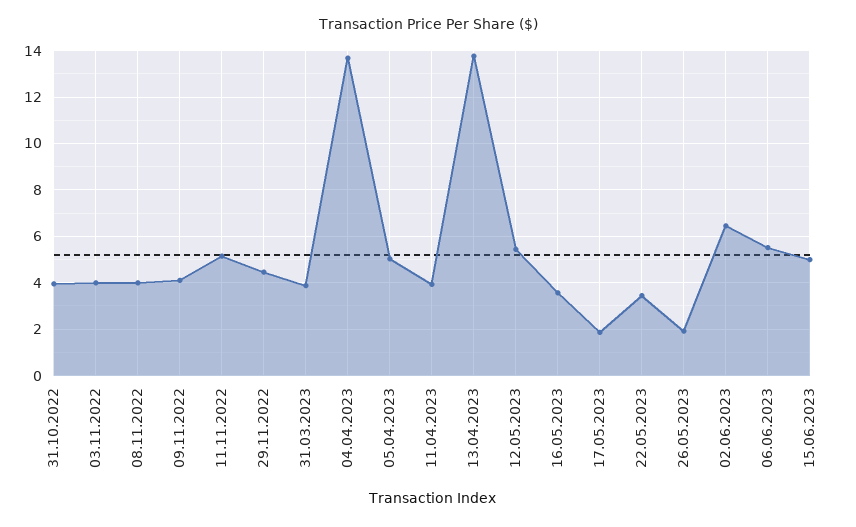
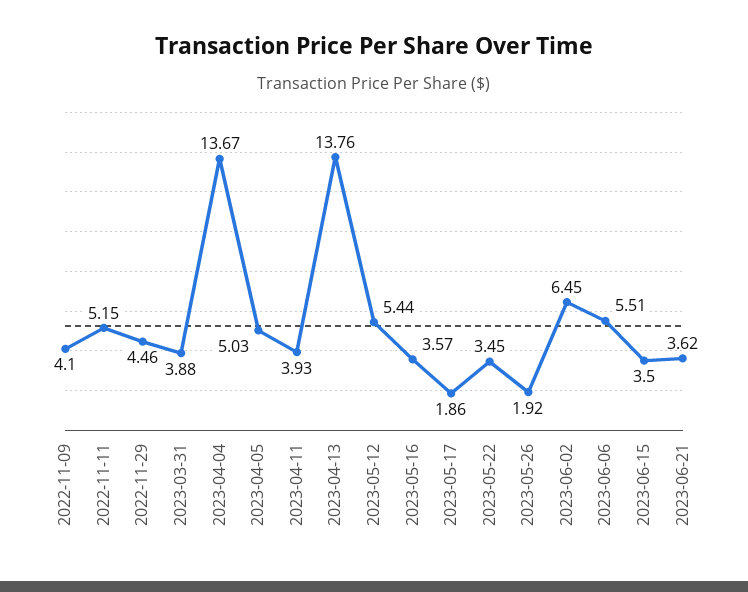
31.10.2022: 4 -> none
03.11.2022: 4 -> none
08.11.2022: 4 -> none
15.06.2023: 5 -> 3.5
2023-06-21: none -> 3.62

